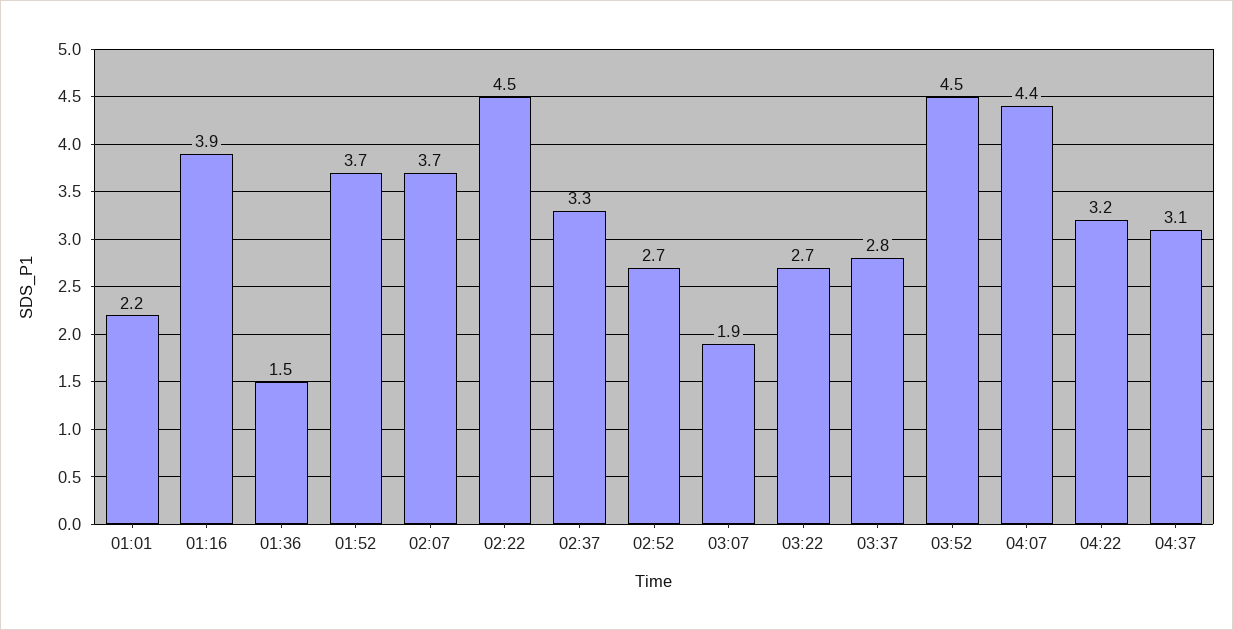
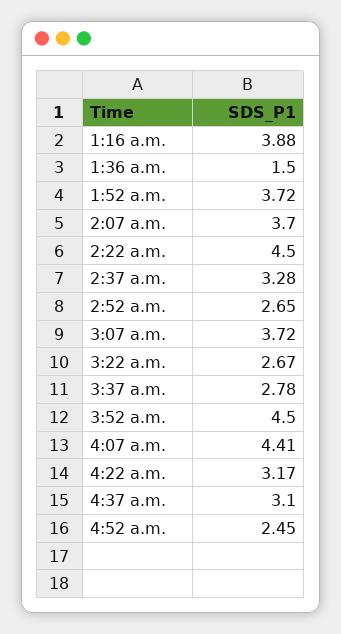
01:01: 2.2 -> none
03:07: 1.9 -> 3.72
4:52 a.m.: none -> 2.45

